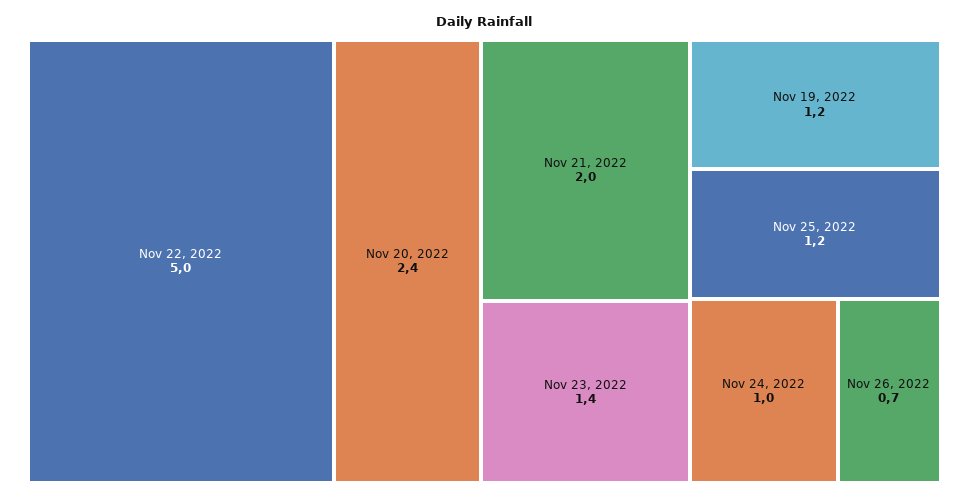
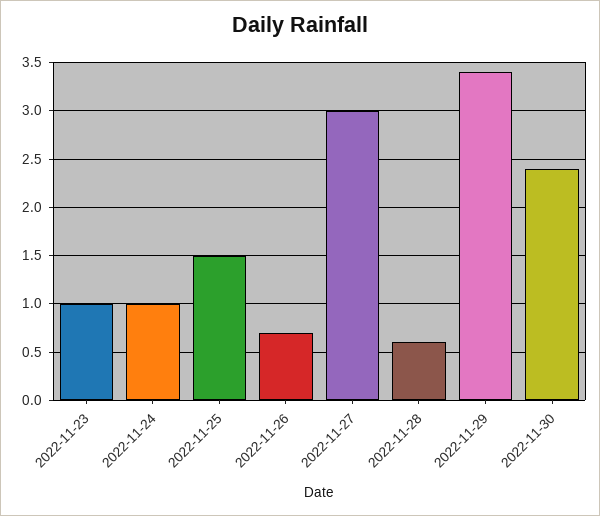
Nov 22, 2022: 5 -> none
Nov 20, 2022: 2.4 -> none
Nov 21, 2022: 2 -> none
Nov 23, 2022: 1.4 -> 1
Nov 19, 2022: 1.2 -> none
Nov 25, 2022: 1.2 -> 1.5
2022-11-27: none -> 3
2022-11-28: none -> 0.6
2022-11-29: none -> 3.4
2022-11-30: none -> 2.4

